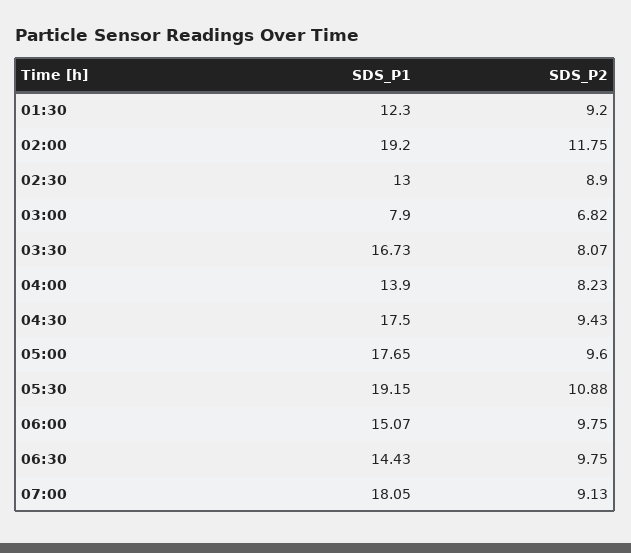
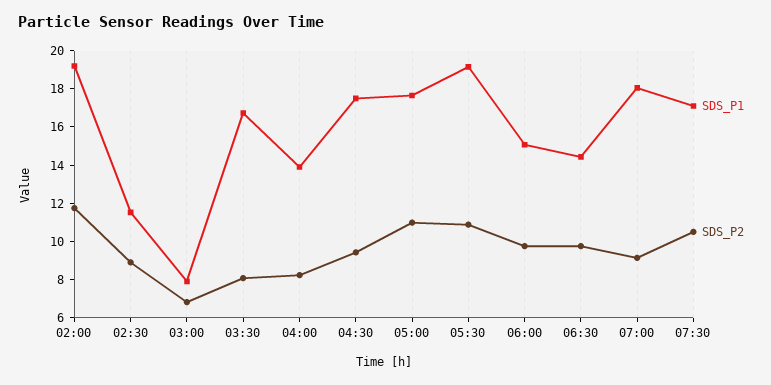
SDS_P1, 01:30: 12.3 -> none
SDS_P2, 01:30: 9.2 -> none
SDS_P1, 02:30: 13 -> 11.5
SDS_P2, 05:00: 9.6 -> 11
SDS_P1, 07:30: none -> 17
SDS_P2, 07:30: none -> 10.5

